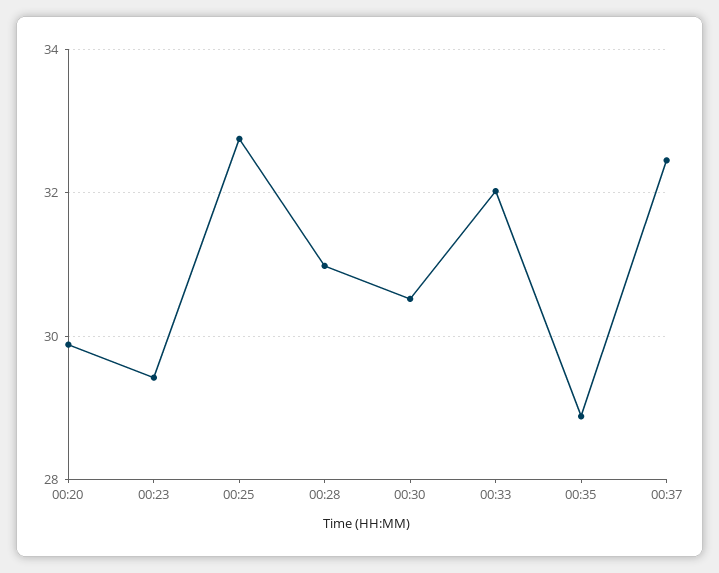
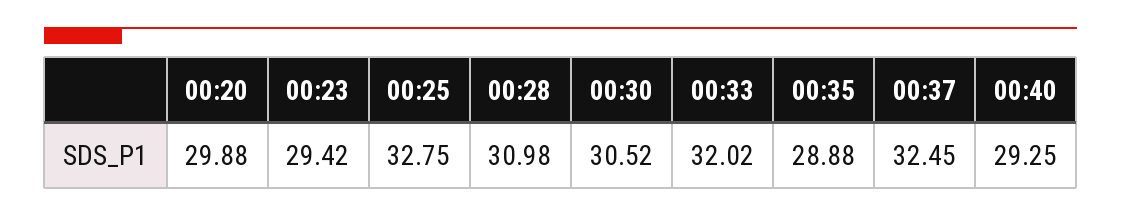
00:40: none -> 29.25

